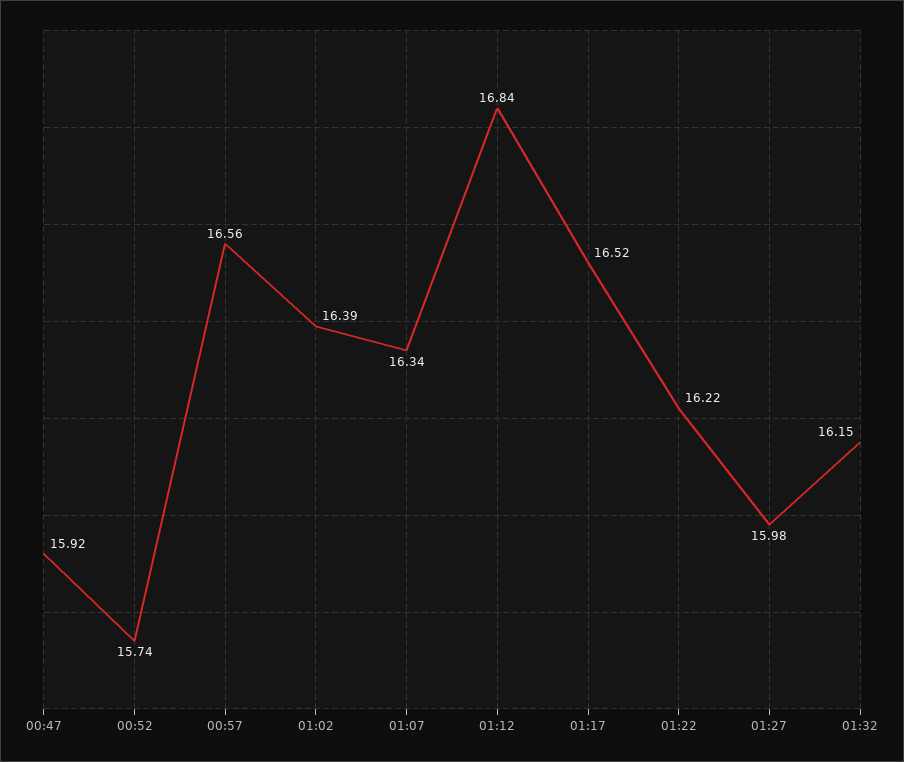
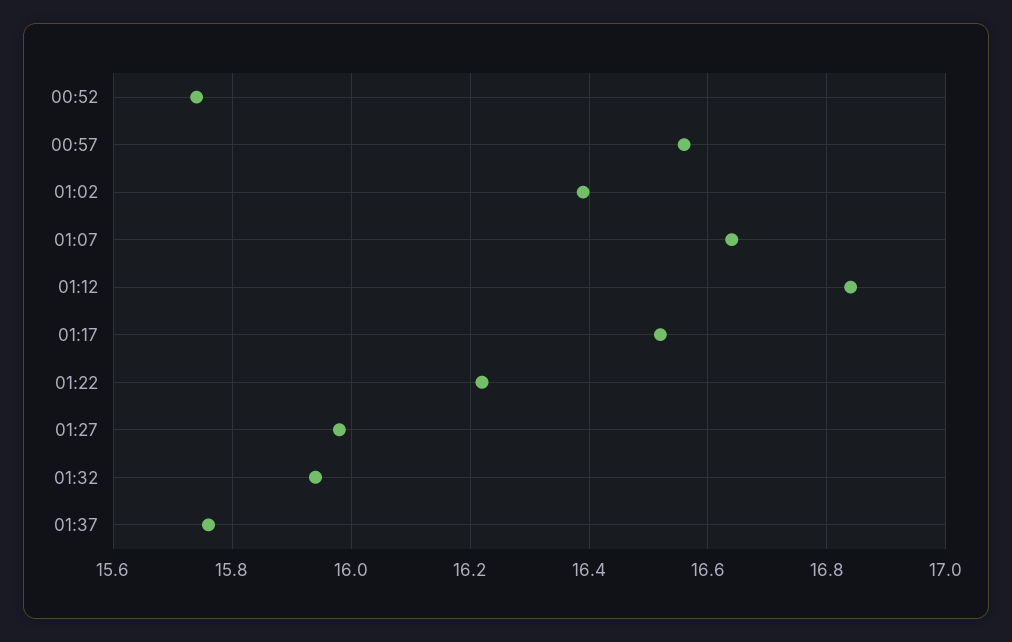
00:47: 15.92 -> none
01:07: 16.34 -> 16.65
01:32: 16.15 -> 15.95
01:37: none -> 15.75

